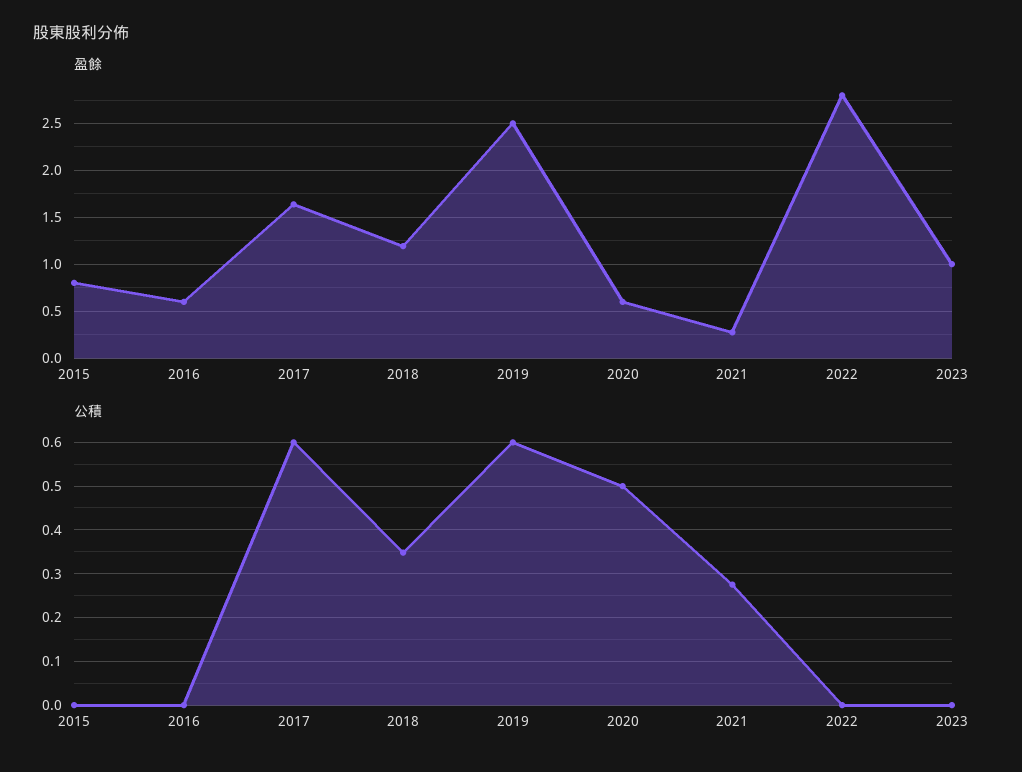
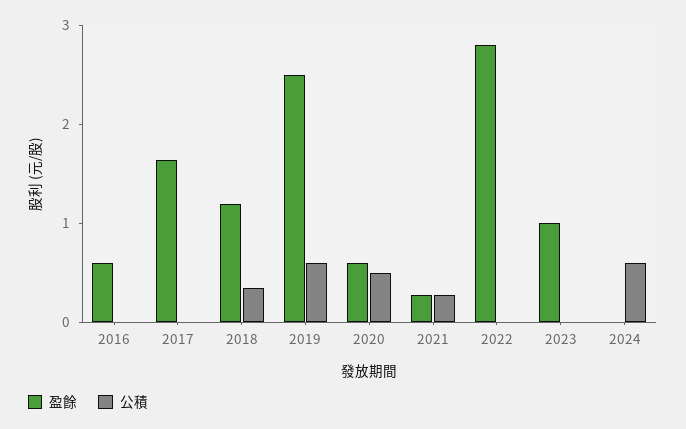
盈餘, 2015: 0.8 -> none
公積, 2015: 0 -> none
公積, 2017: 0.6 -> 0
盈餘, 2024: none -> 0
公積, 2024: none -> 0.6

